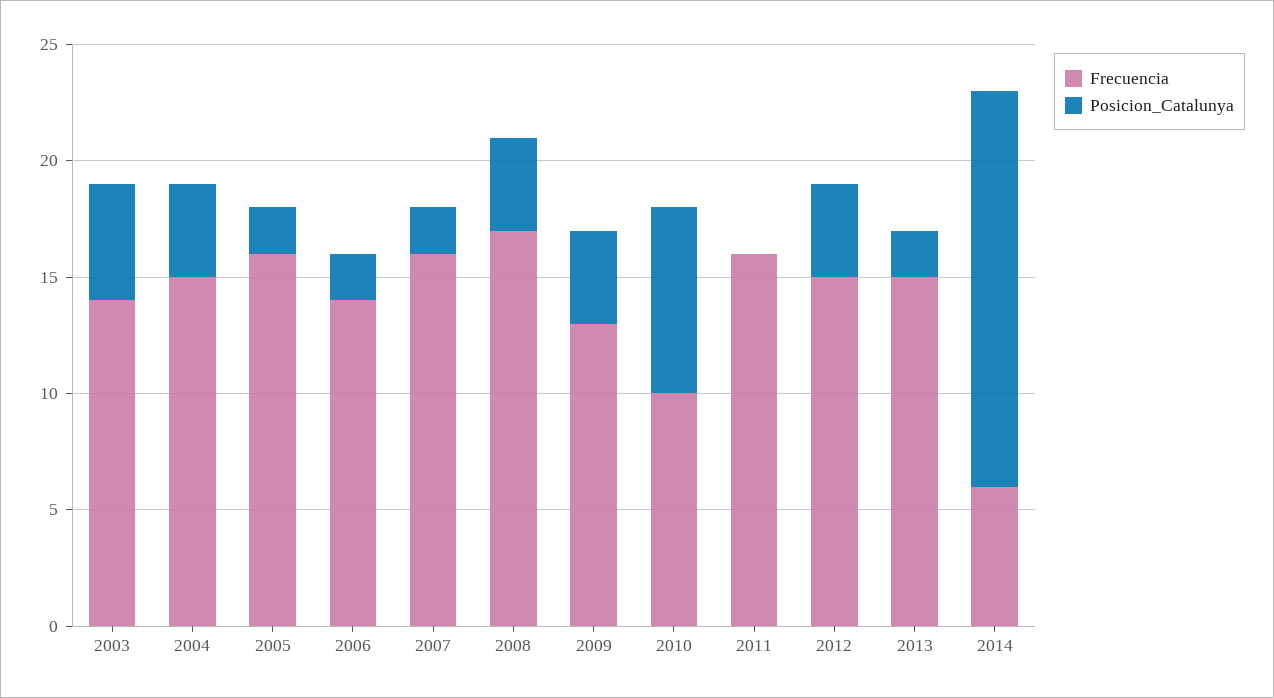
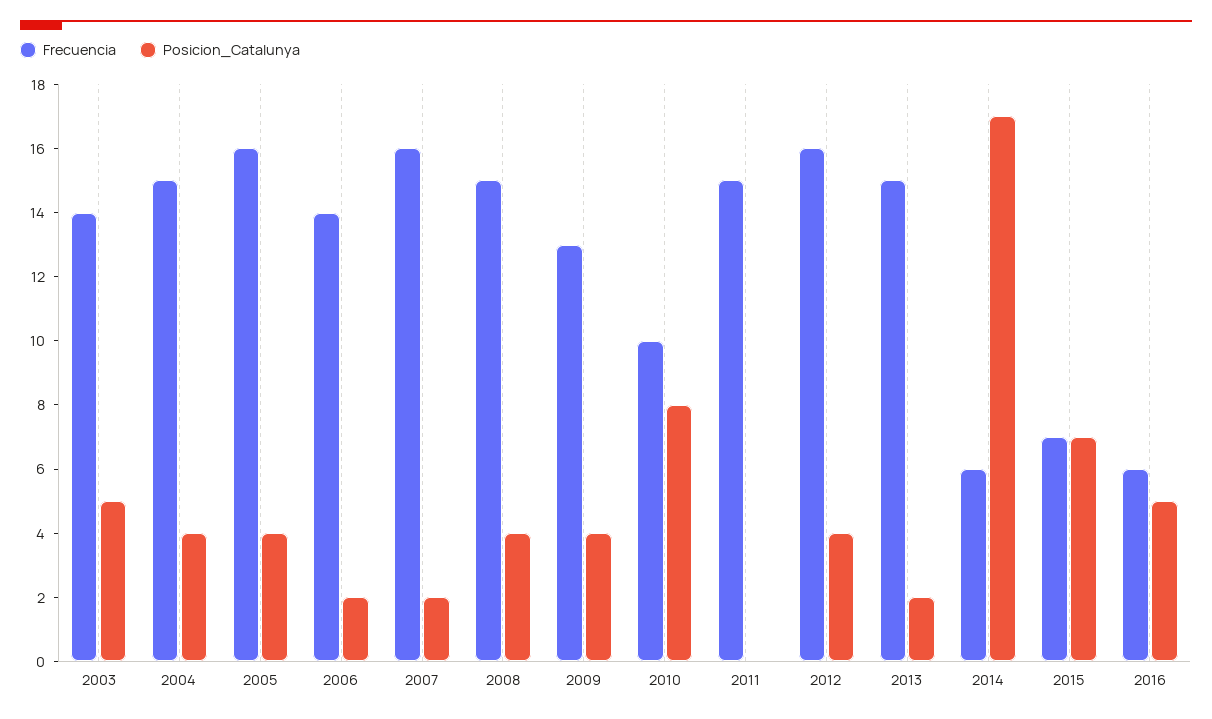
Posicion_Catalunya, 2005: 2 -> 4
Frecuencia, 2008: 17 -> 15
Frecuencia, 2011: 16 -> 15
Frecuencia, 2012: 15 -> 16
Frecuencia, 2015: none -> 7
Posicion_Catalunya, 2015: none -> 7
Frecuencia, 2016: none -> 6
Posicion_Catalunya, 2016: none -> 5

